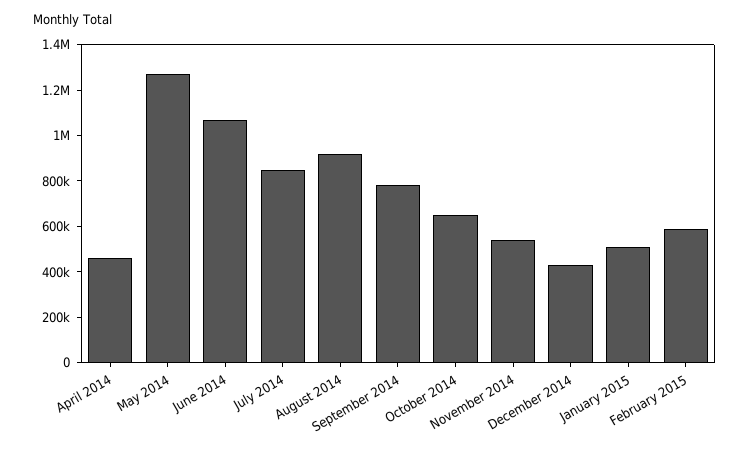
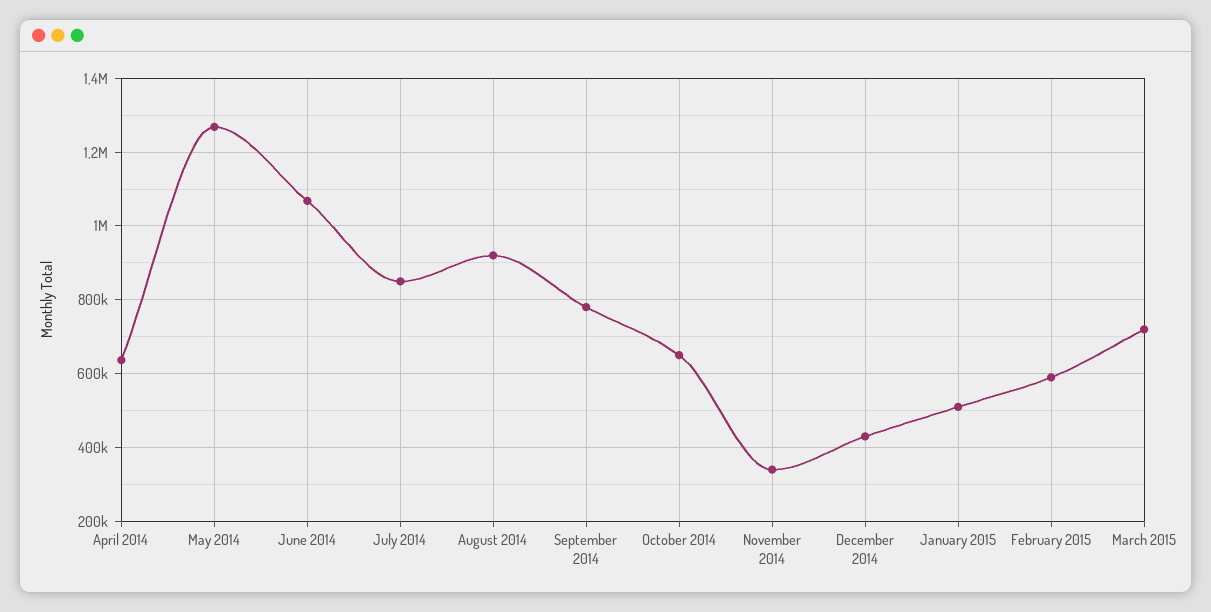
April 2014: 450000 -> 640000
November 2014: 550000 -> 340000
March 2015: none -> 720000

